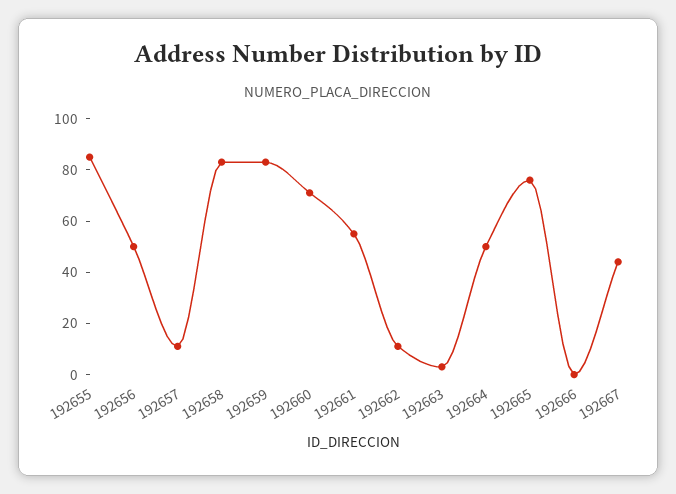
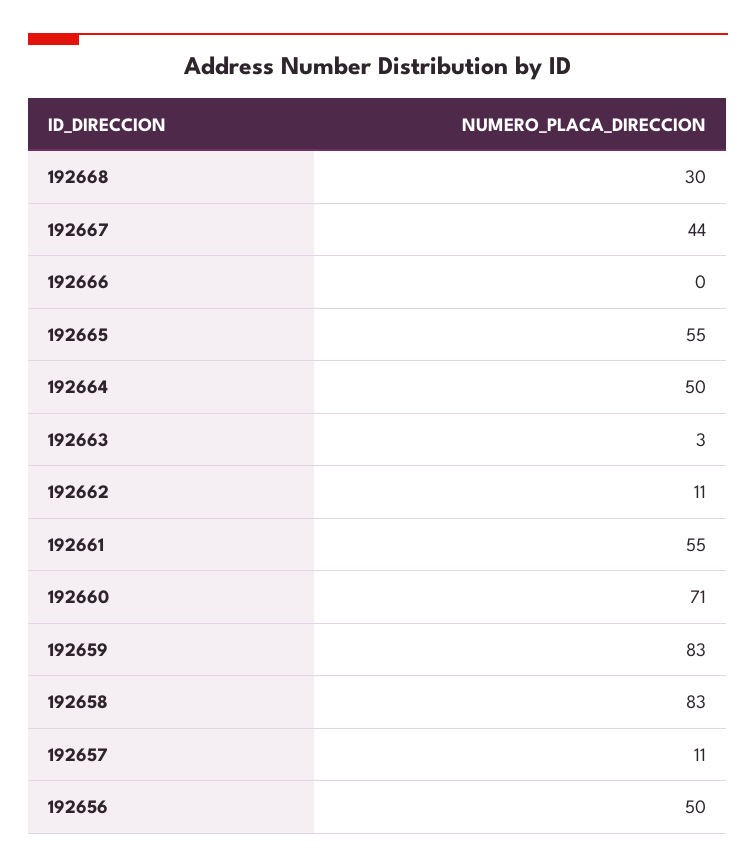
192655: 85 -> none
192665: 75 -> 55
192668: none -> 30

